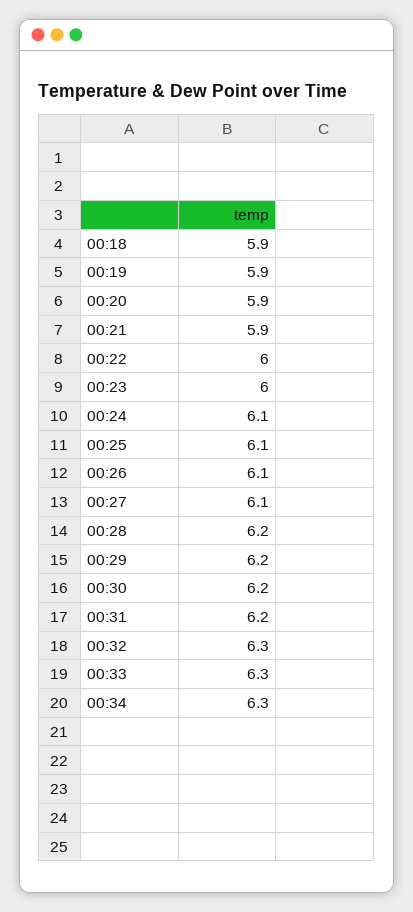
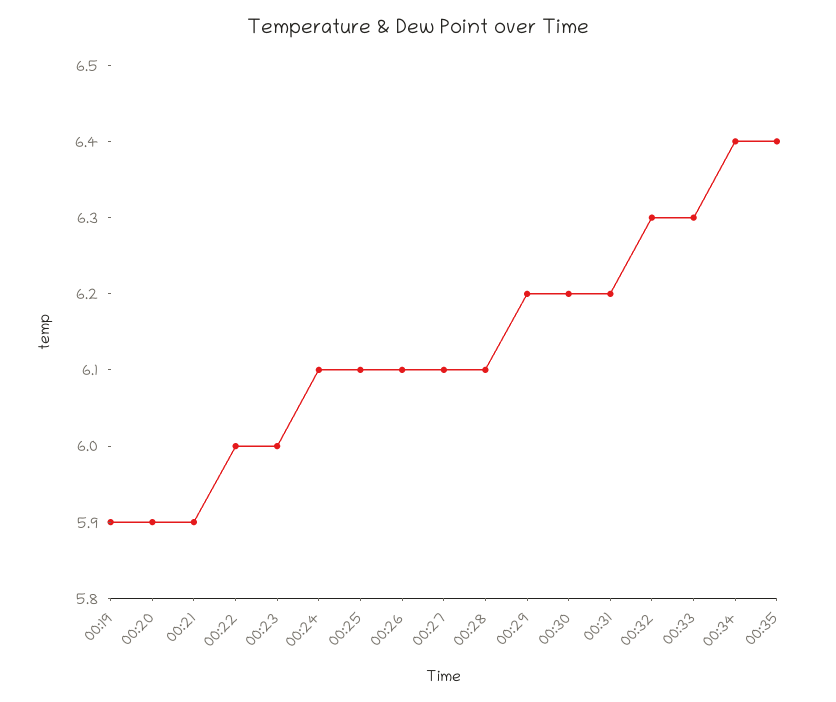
00:18: 5.9 -> none
00:28: 6.2 -> 6.1
00:34: 6.3 -> 6.4
00:35: none -> 6.4

